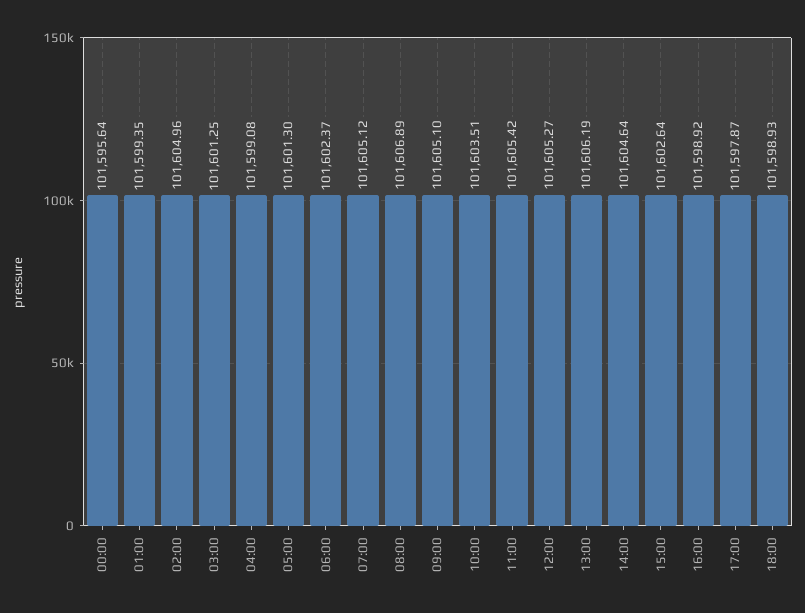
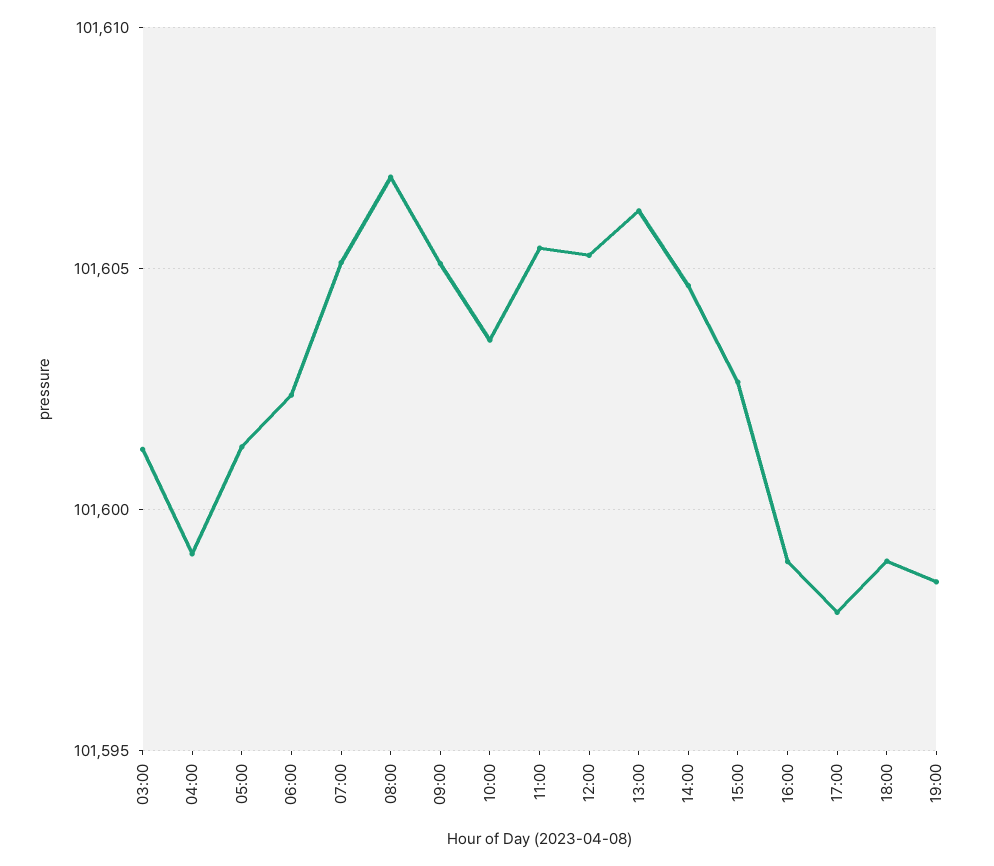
00:00: 101595.64 -> none
01:00: 101599.35 -> none
02:00: 101604.96 -> none
19:00: none -> 101598.5

